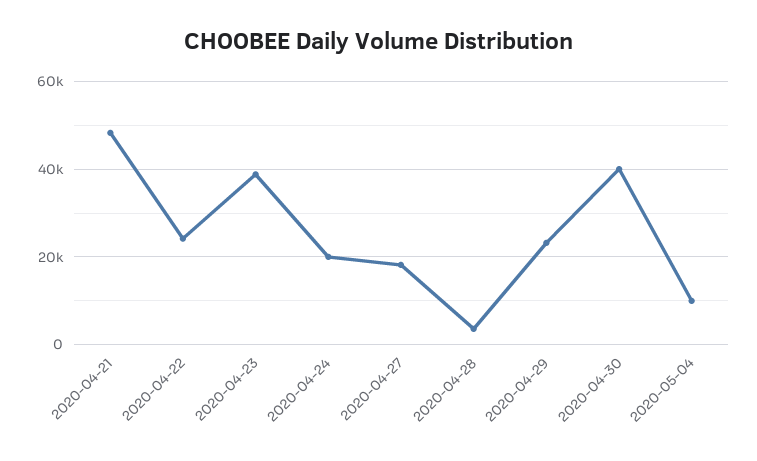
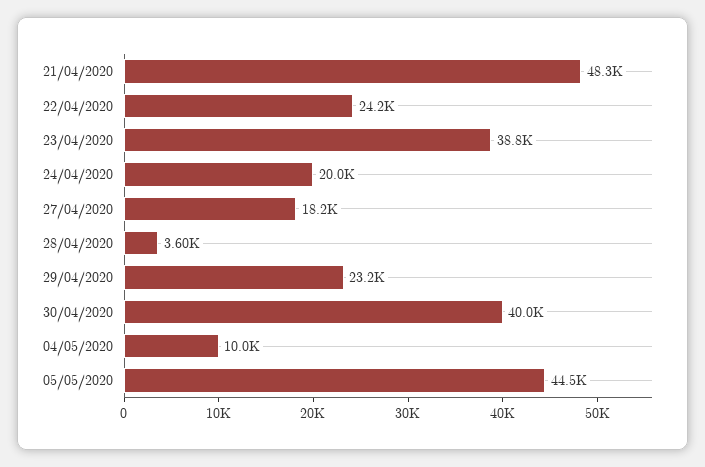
05/05/2020: none -> 44500

